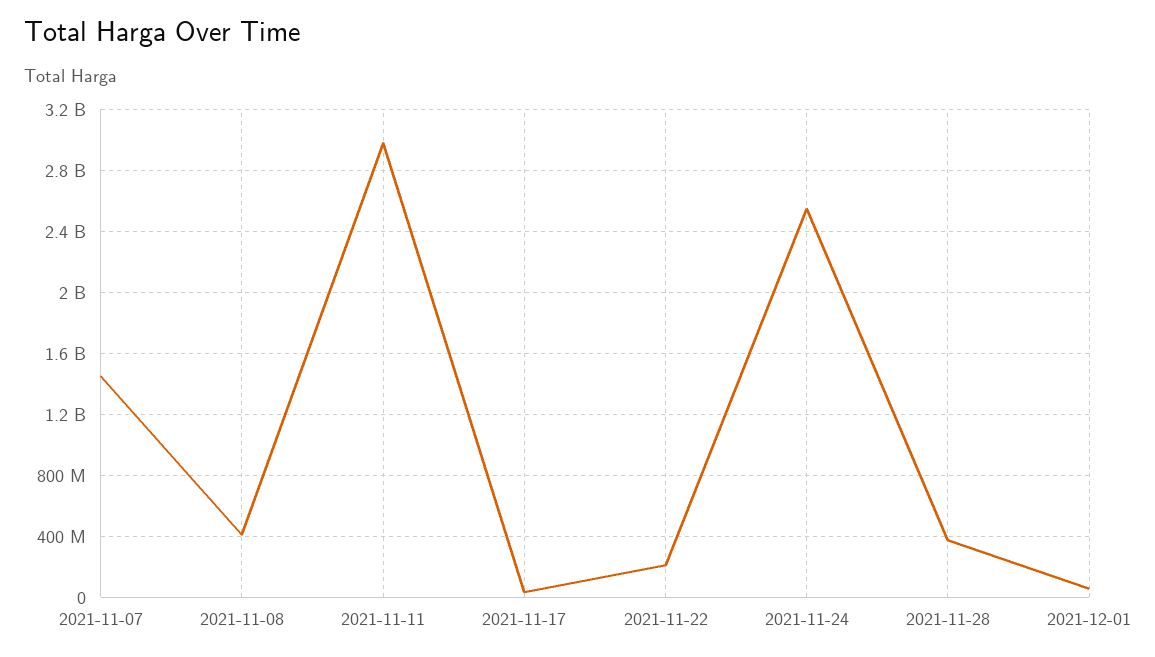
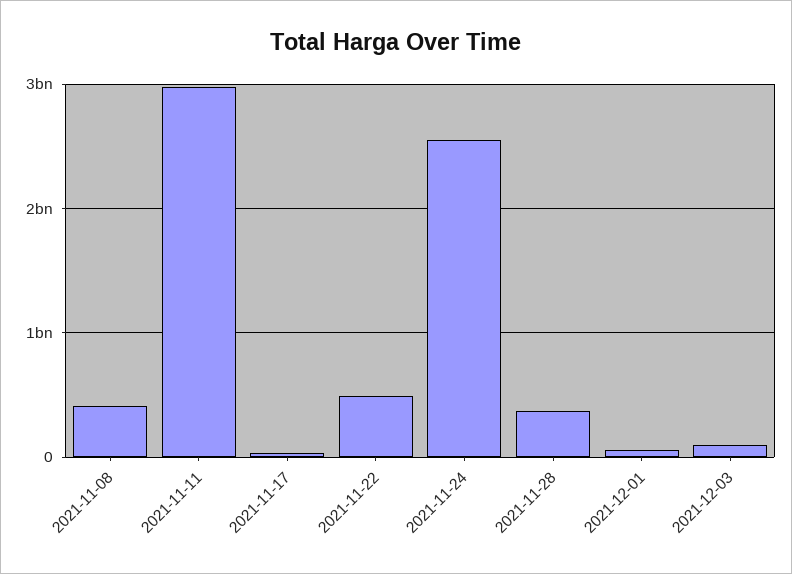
2021-11-07: 1450000000 -> none
2021-11-22: 200000000 -> 500000000
2021-12-03: none -> 100000000

